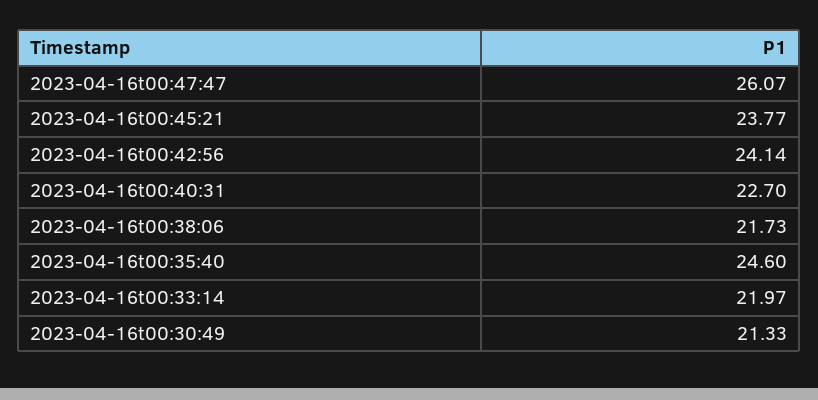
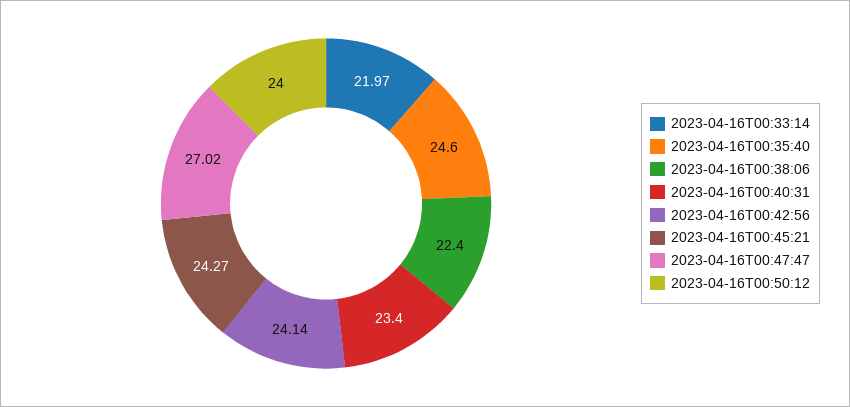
2023-04-16t00:47:47: 26.07 -> 27.02
2023-04-16t00:45:21: 23.77 -> 24.27
2023-04-16t00:40:31: 22.7 -> 23.4
2023-04-16t00:38:06: 21.73 -> 22.4
2023-04-16t00:30:49: 21.33 -> none
2023-04-16T00:50:12: none -> 24

